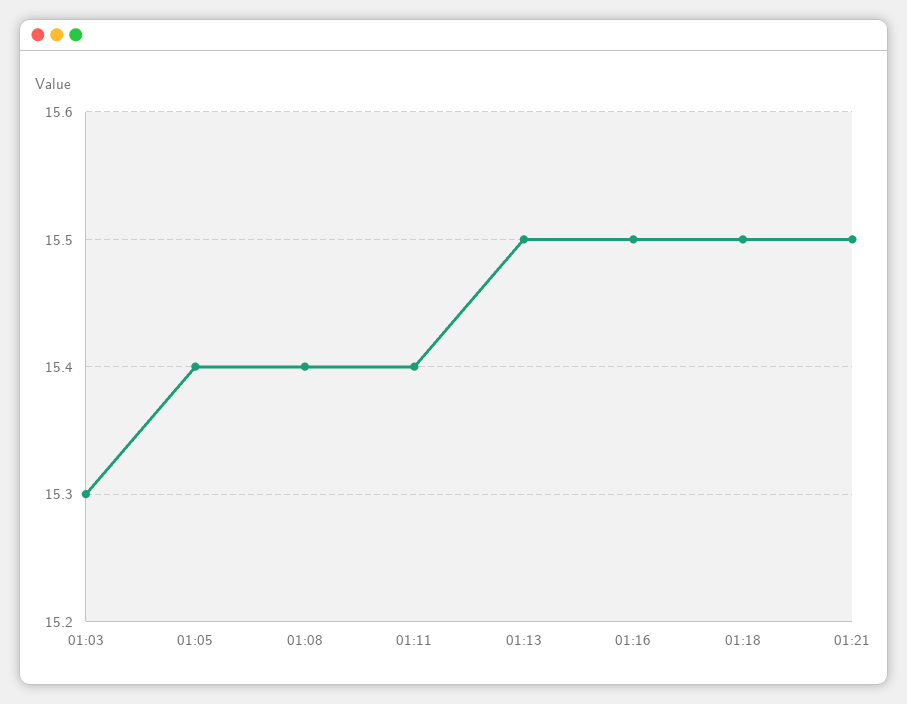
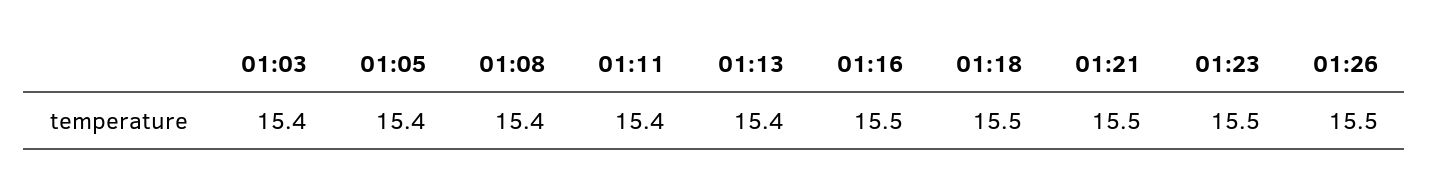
01:03: 15.3 -> 15.4
01:13: 15.5 -> 15.4
01:23: none -> 15.5
01:26: none -> 15.5

